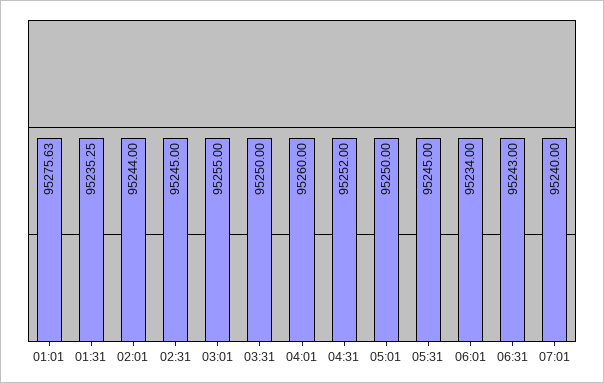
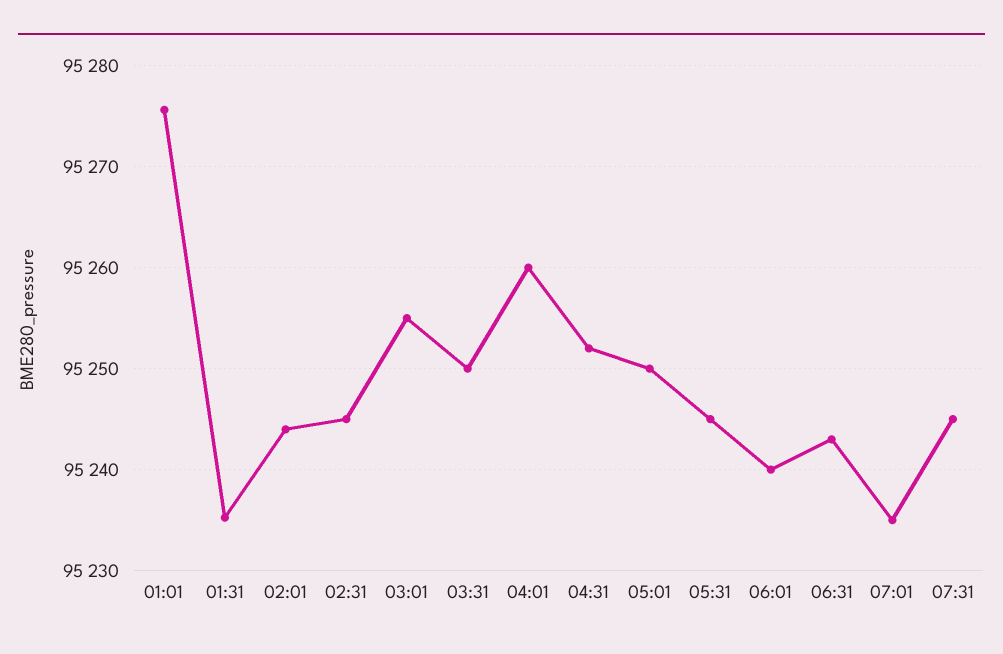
06:01: 95234 -> 95240
07:01: 95240 -> 95235
07:31: none -> 95245

